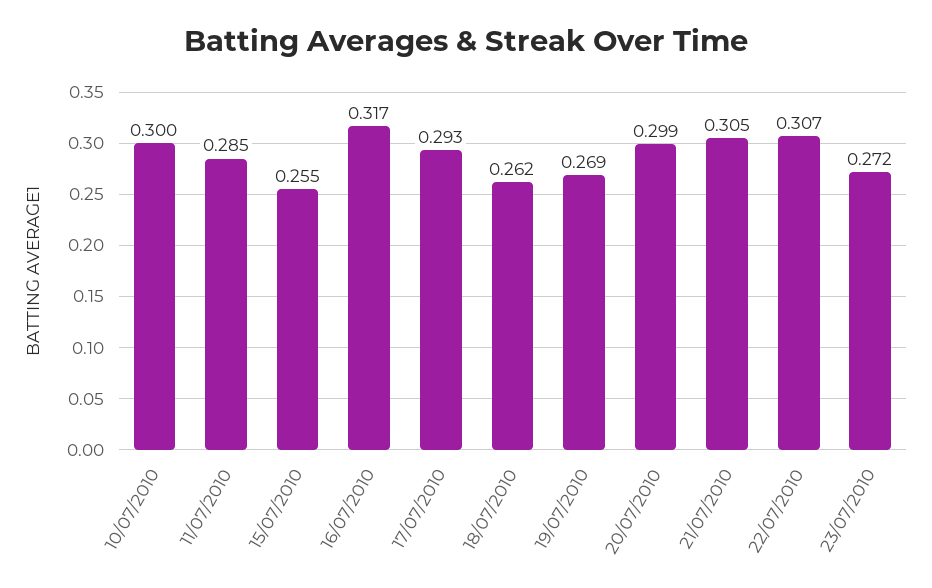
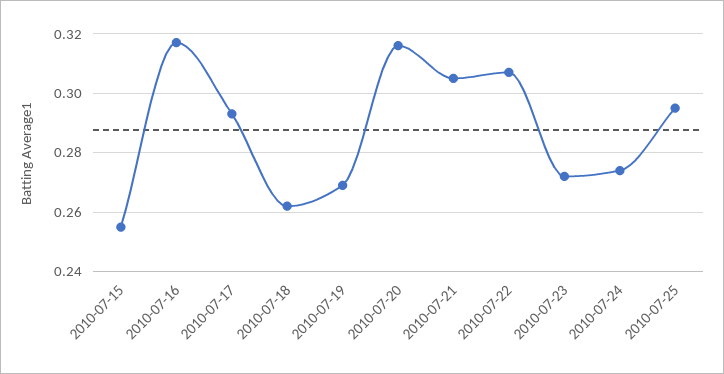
10/07/2010: 0.3 -> none
11/07/2010: 0.285 -> none
20/07/2010: 0.299 -> 0.315
2010-07-24: none -> 0.275
2010-07-25: none -> 0.295

